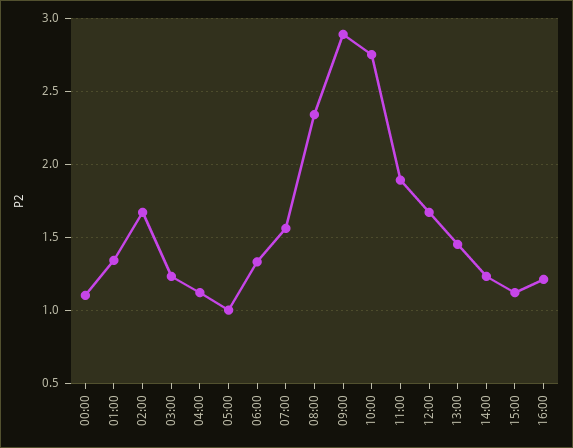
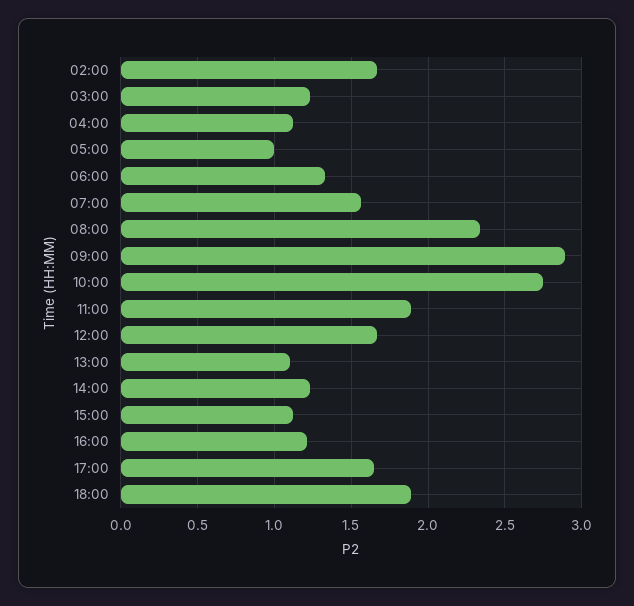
00:00: 1.1 -> none
01:00: 1.35 -> none
13:00: 1.45 -> 1.1
17:00: none -> 1.65
18:00: none -> 1.9

